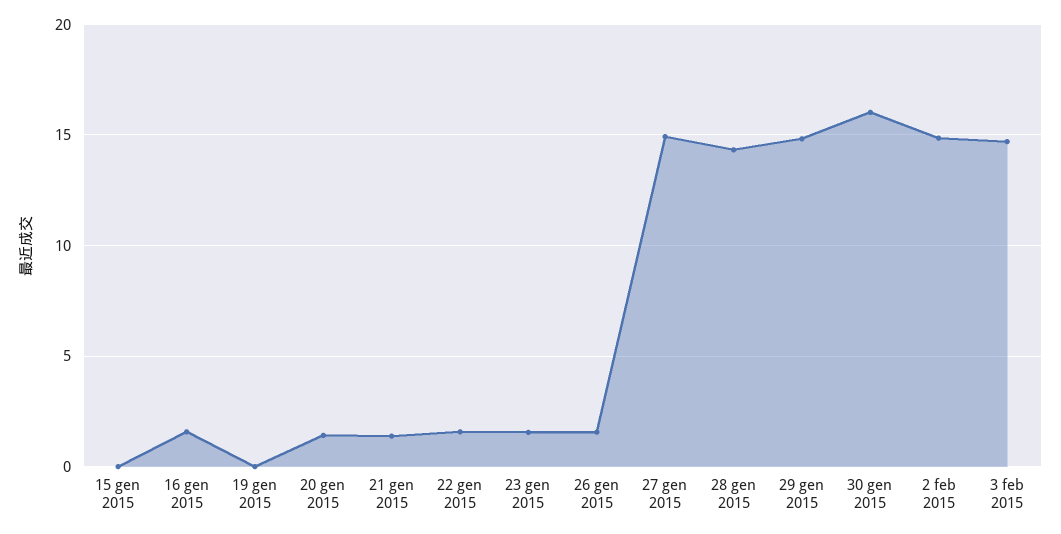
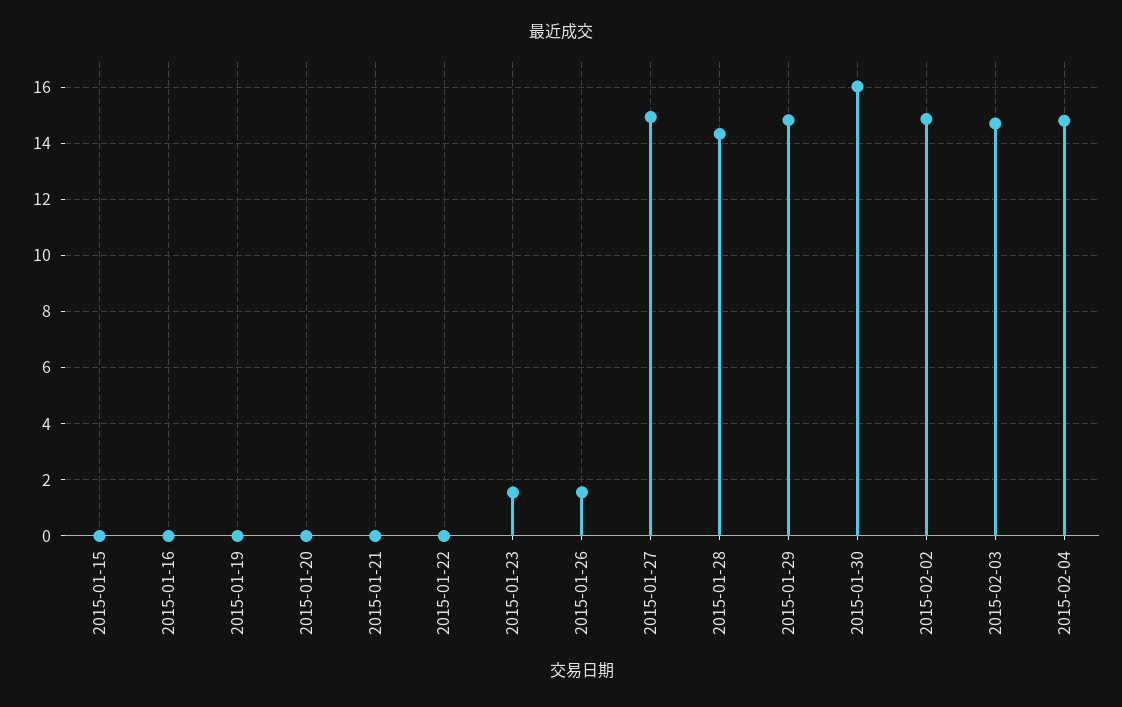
16 gen 2015: 1.5 -> 0
20 gen 2015: 1.5 -> 0
21 gen 2015: 1.5 -> 0
22 gen 2015: 1.5 -> 0
2015-02-04: none -> 14.75

